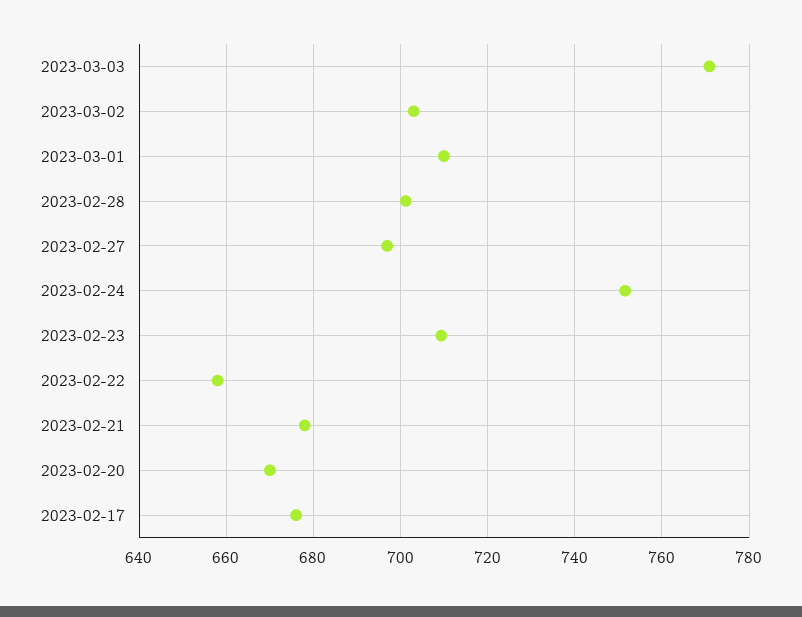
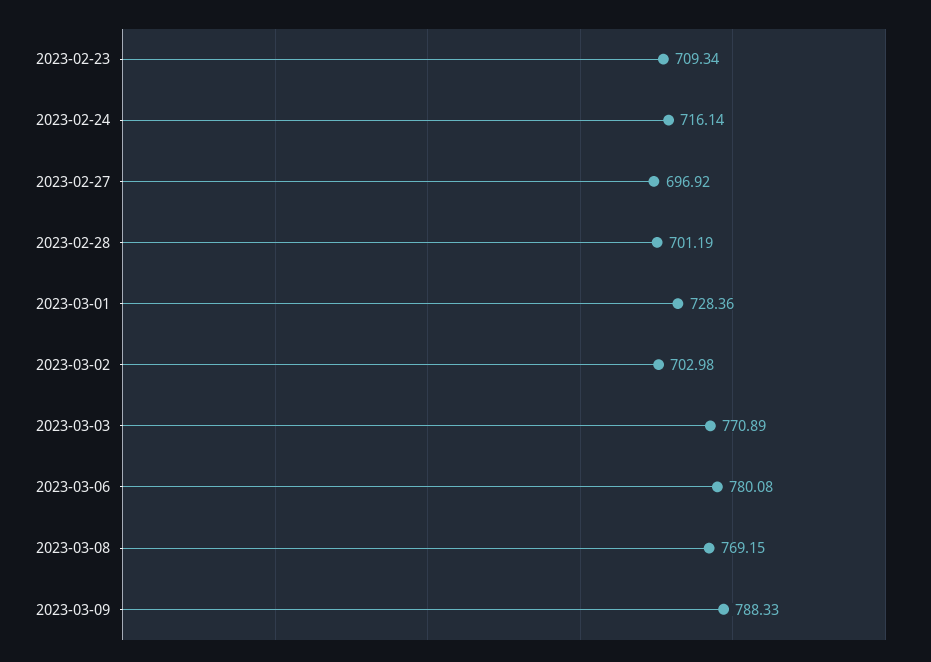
2023-03-01: 710 -> 728.36
2023-02-24: 752 -> 716.14
2023-02-22: 658 -> none
2023-02-21: 678 -> none
2023-02-20: 670 -> none
2023-02-17: 676 -> none
2023-03-06: none -> 780.08
2023-03-08: none -> 769.15
2023-03-09: none -> 788.33

